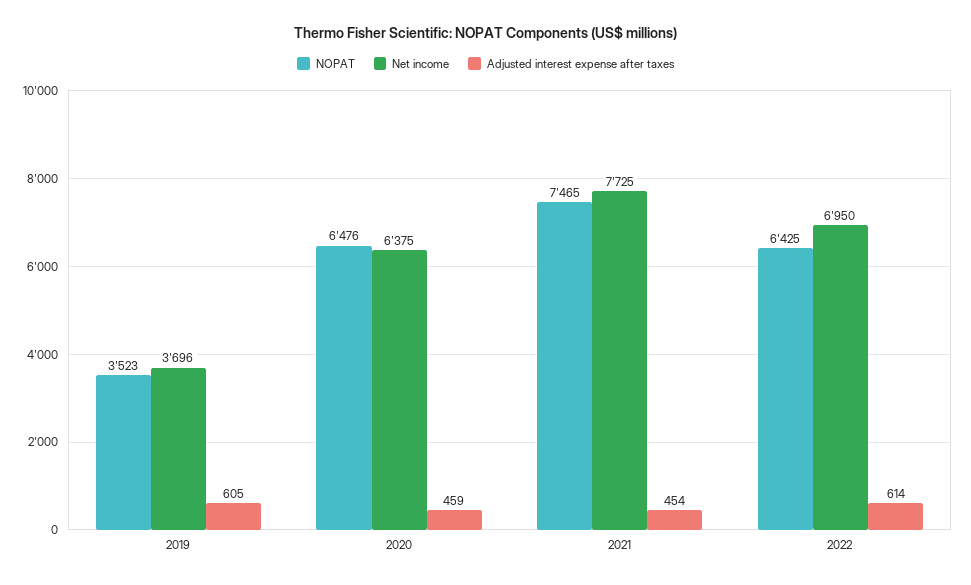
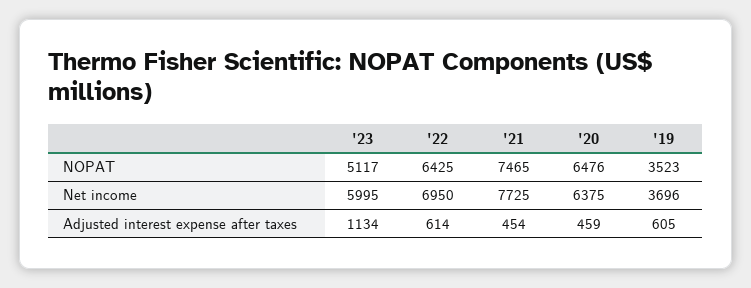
NOPAT, '23: none -> 5117
Net income, '23: none -> 5995
Adjusted interest expense after taxes, '23: none -> 1134

